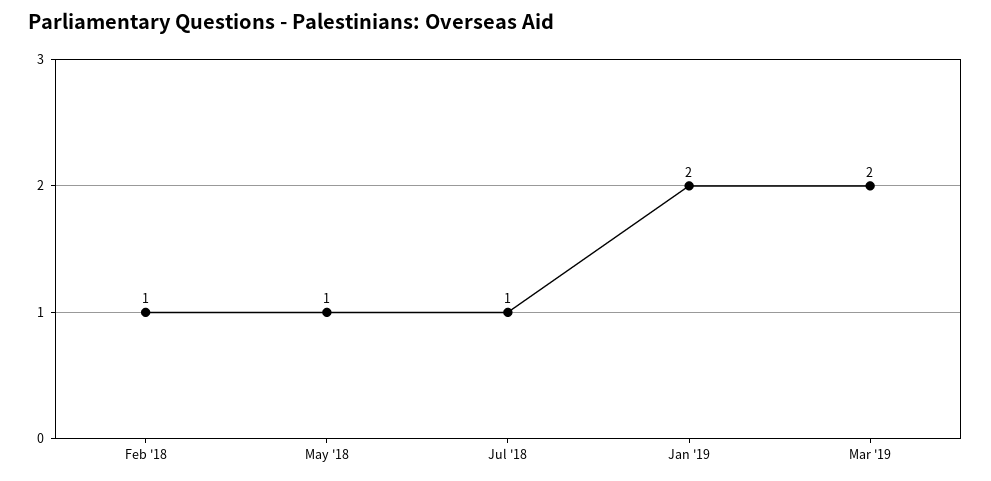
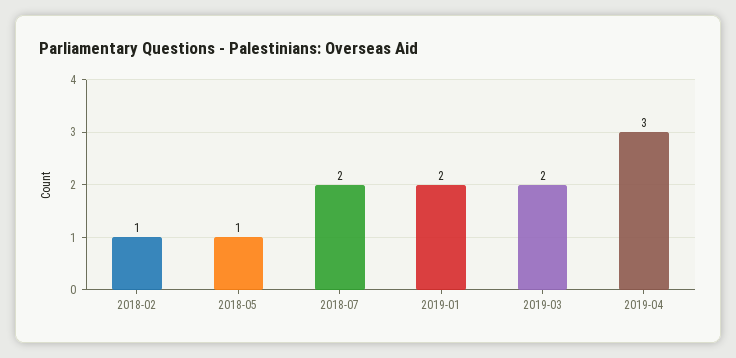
Jul '18: 1 -> 2
2019-04: none -> 3

